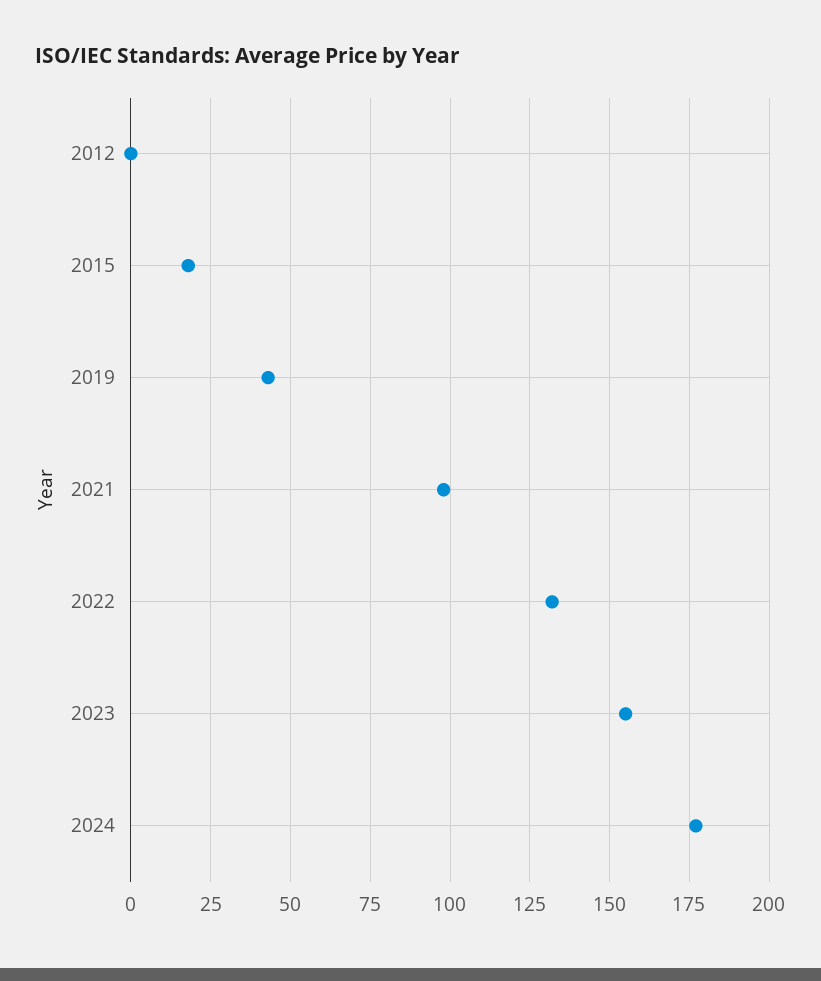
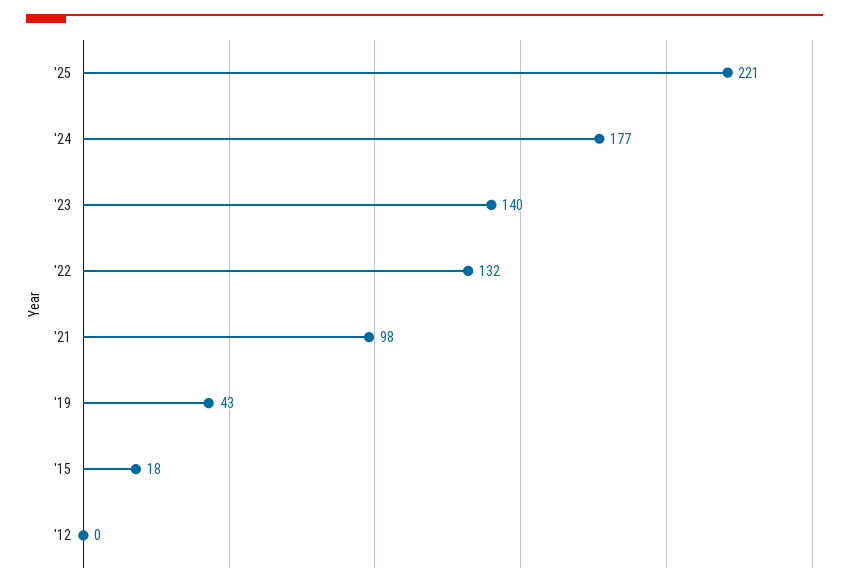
2023: 155 -> 140
'25: none -> 221

